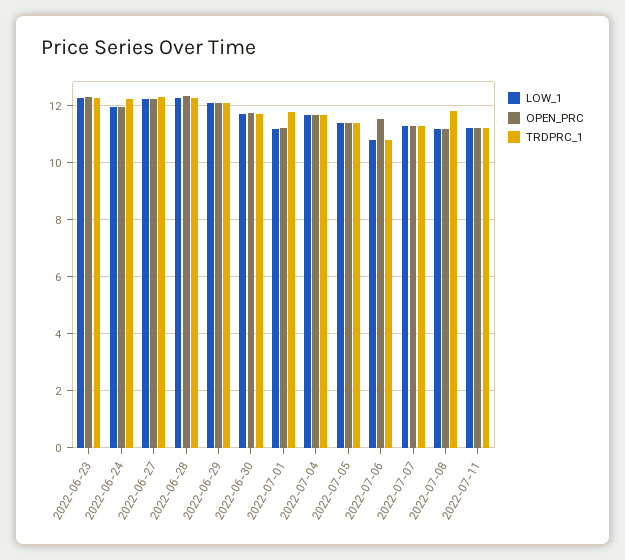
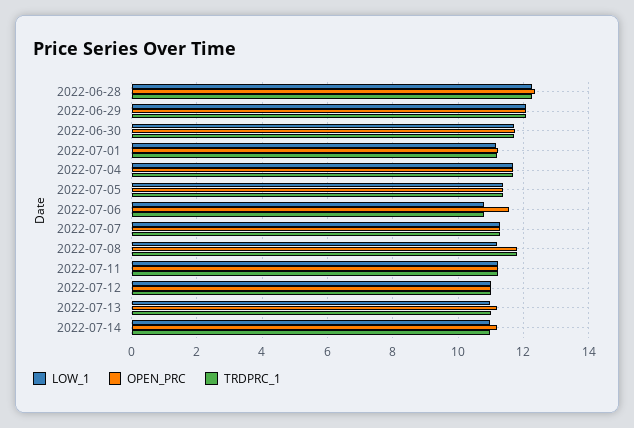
LOW_1, 2022-06-23: 12.25 -> none
OPEN_PRC, 2022-06-23: 12.25 -> none
TRDPRC_1, 2022-06-23: 12.25 -> none
LOW_1, 2022-06-24: 12 -> none
OPEN_PRC, 2022-06-24: 12 -> none
TRDPRC_1, 2022-06-24: 12.25 -> none
LOW_1, 2022-06-27: 12.25 -> none
OPEN_PRC, 2022-06-27: 12.25 -> none
TRDPRC_1, 2022-06-27: 12.25 -> none
TRDPRC_1, 2022-07-01: 11.75 -> 11.2
OPEN_PRC, 2022-07-08: 11.25 -> 11.8
LOW_1, 2022-07-12: none -> 11
OPEN_PRC, 2022-07-12: none -> 11
TRDPRC_1, 2022-07-12: none -> 11
LOW_1, 2022-07-13: none -> 11
OPEN_PRC, 2022-07-13: none -> 11.2
TRDPRC_1, 2022-07-13: none -> 11
LOW_1, 2022-07-14: none -> 11
OPEN_PRC, 2022-07-14: none -> 11.2
TRDPRC_1, 2022-07-14: none -> 11

